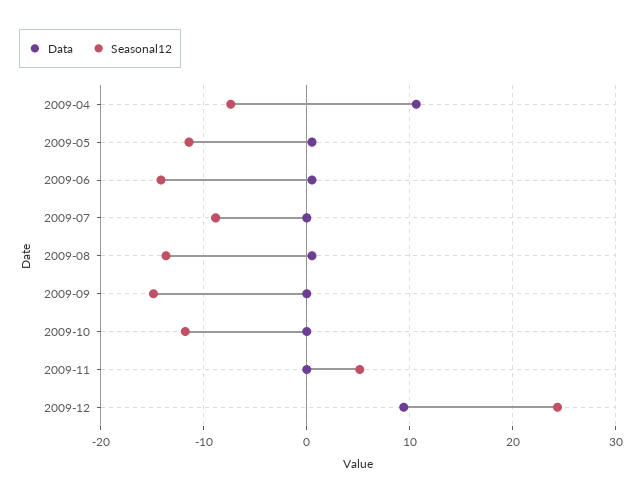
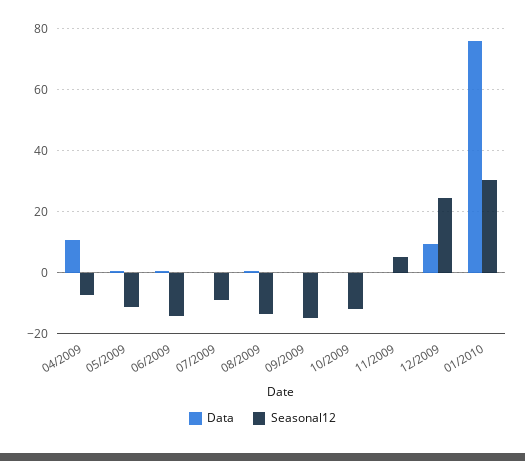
Data, 01/2010: none -> 76
Seasonal12, 01/2010: none -> 30

